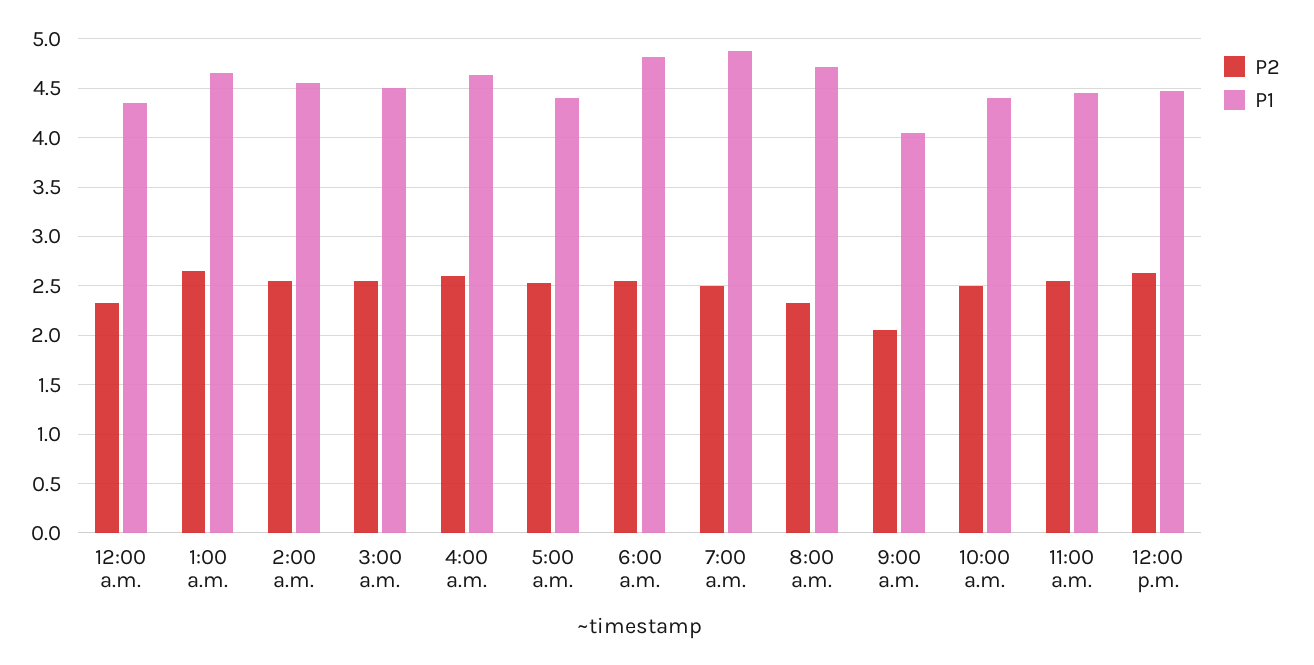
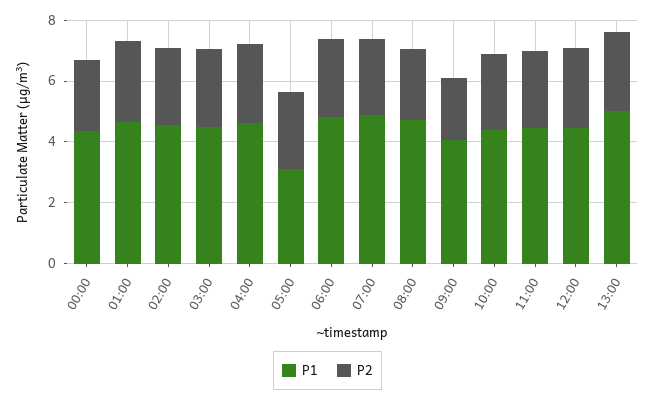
P1, 5:00 a.m.: 4.4 -> 3
P1, 13:00: none -> 5
P2, 13:00: none -> 2.5

